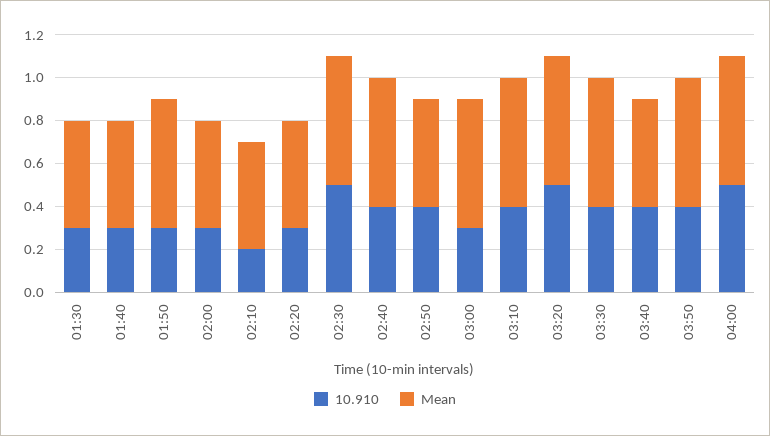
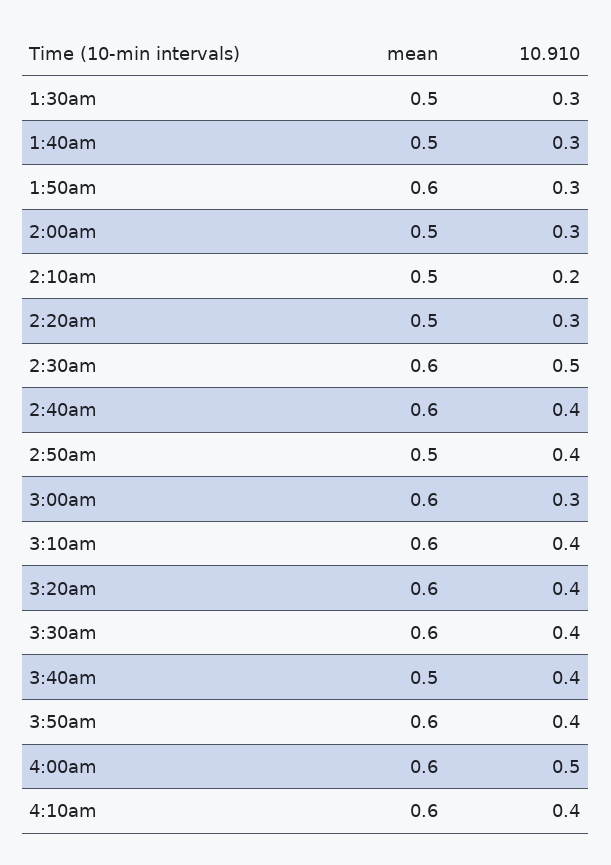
10.910, 03:20: 0.5 -> 0.4
Mean, 4:10am: none -> 0.6
10.910, 4:10am: none -> 0.4

